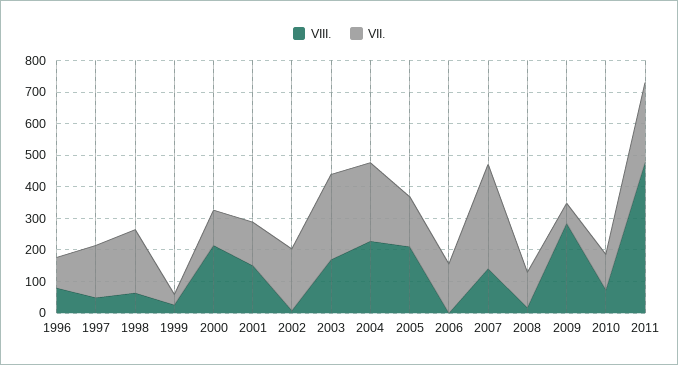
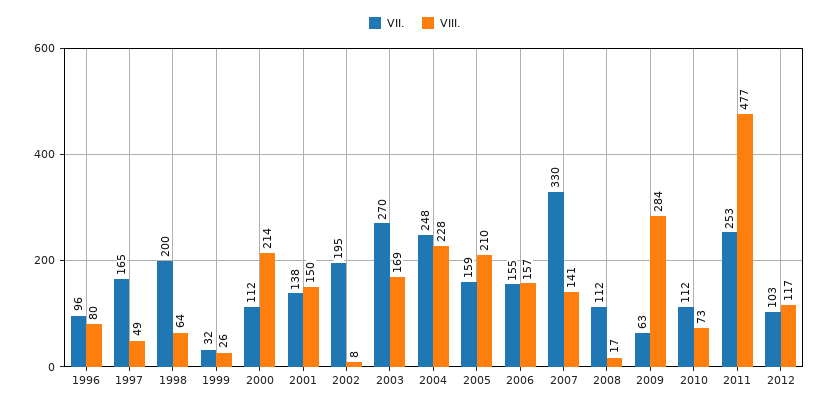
VIII., 2006: 0 -> 157
VII., 2012: none -> 103
VIII., 2012: none -> 117

